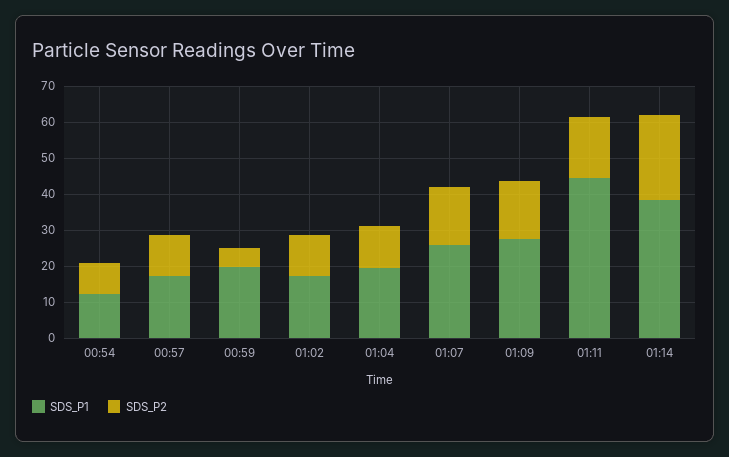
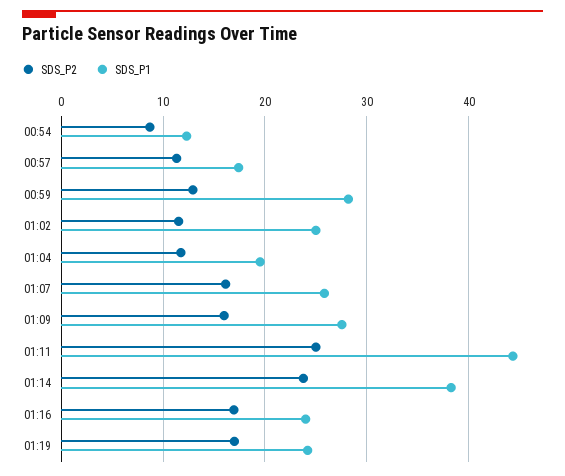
SDS_P1, 00:59: 20 -> 28
SDS_P2, 00:59: 5 -> 13
SDS_P1, 01:02: 17.5 -> 25
SDS_P2, 01:11: 17.5 -> 25
SDS_P2, 01:16: none -> 17
SDS_P1, 01:16: none -> 24
SDS_P2, 01:19: none -> 17
SDS_P1, 01:19: none -> 24

